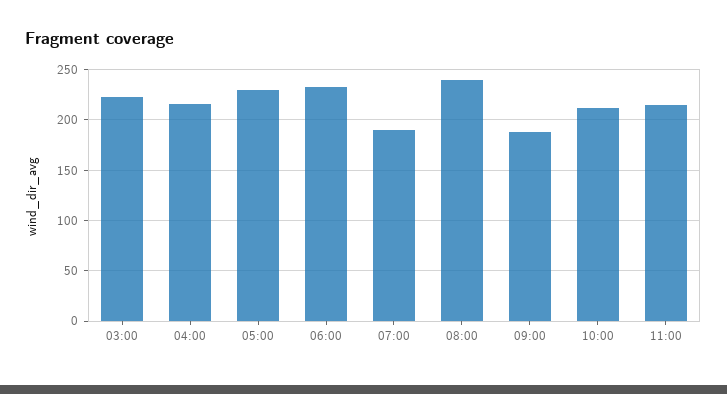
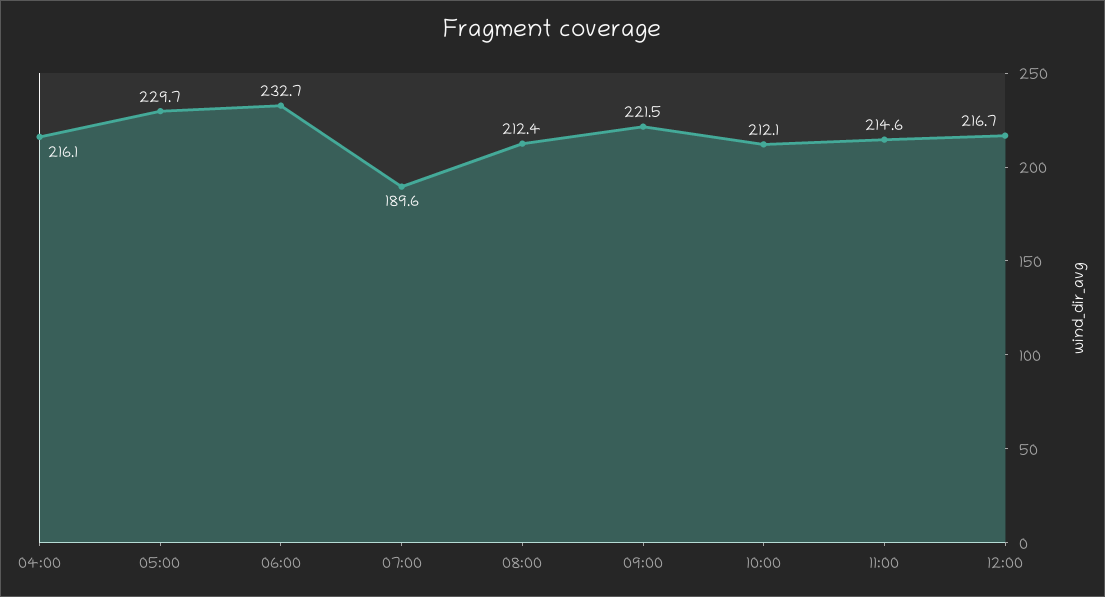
03:00: 220 -> none
08:00: 240 -> 212.4
09:00: 190 -> 221.5
12:00: none -> 216.7

